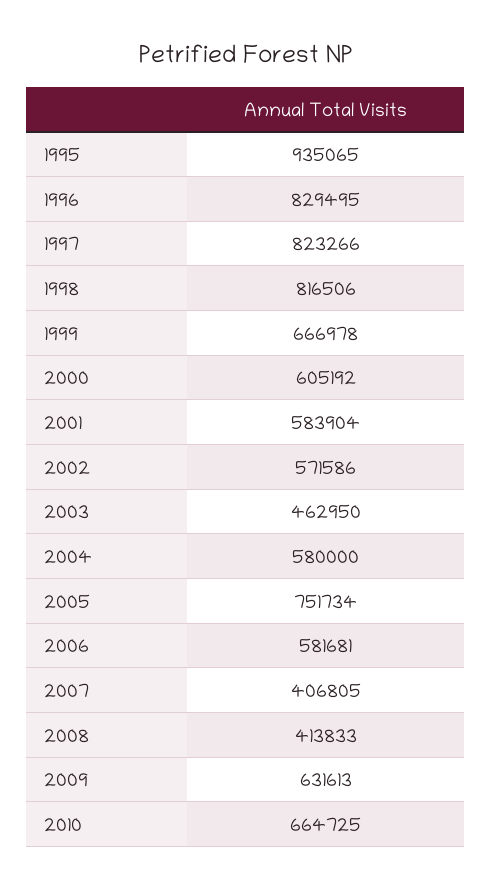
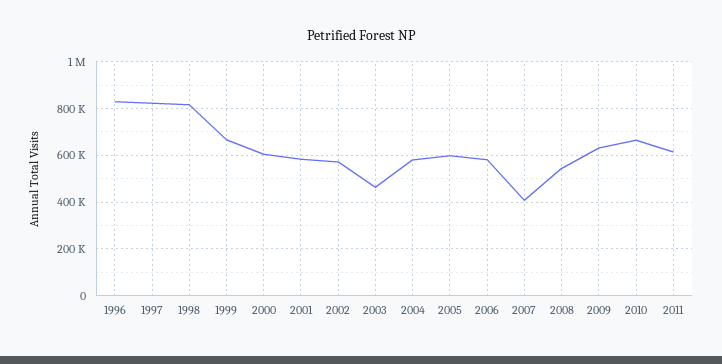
1995: 935065 -> none
2005: 751734 -> 600000
2008: 413833 -> 550000
2011: none -> 600000

